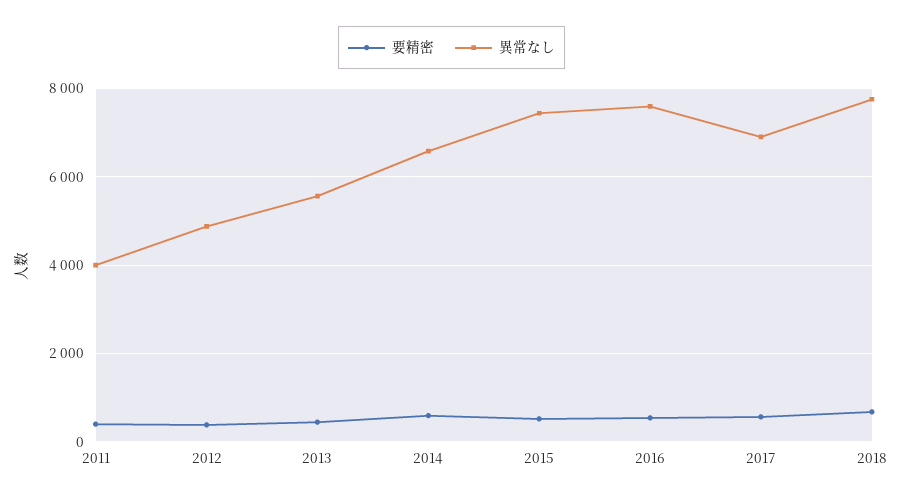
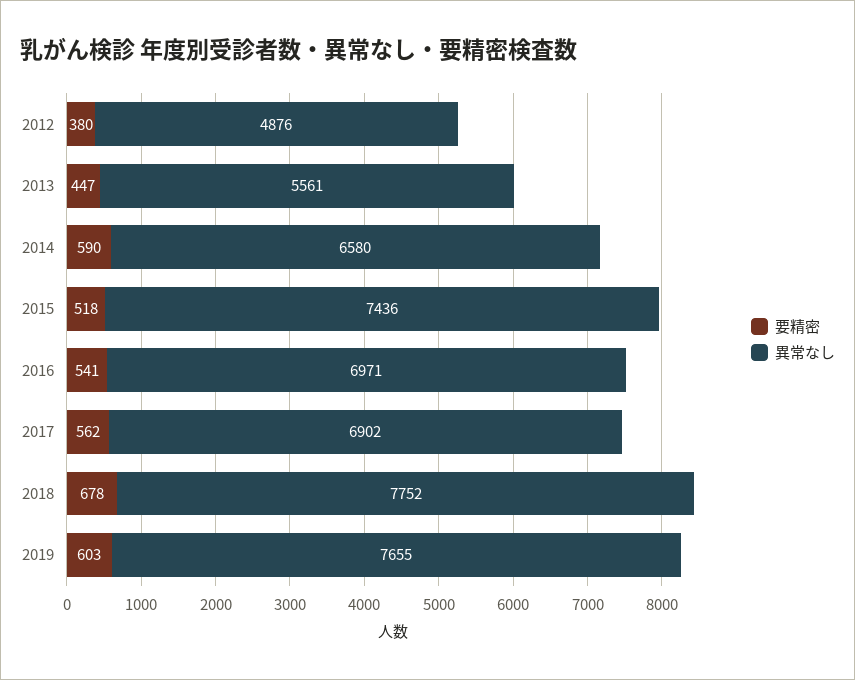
要精密, 2011: 400 -> none
異常なし, 2011: 4000 -> none
異常なし, 2016: 7600 -> 6971
要精密, 2019: none -> 603
異常なし, 2019: none -> 7655

